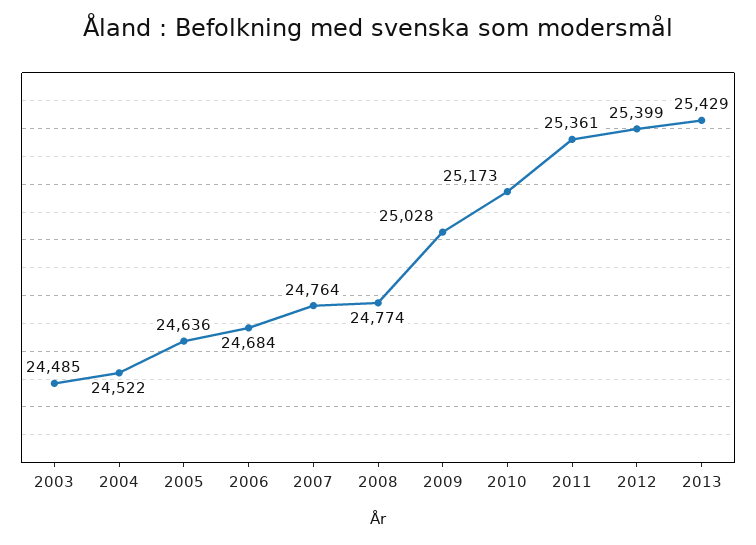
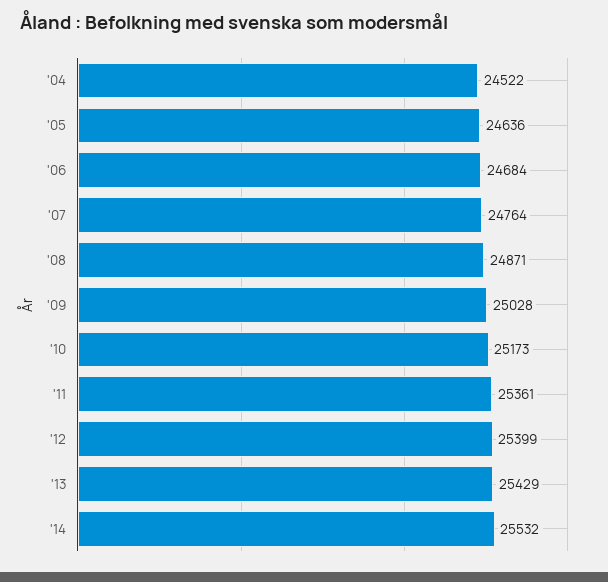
2003: 24485 -> none
2008: 24774 -> 24871
'14: none -> 25532

